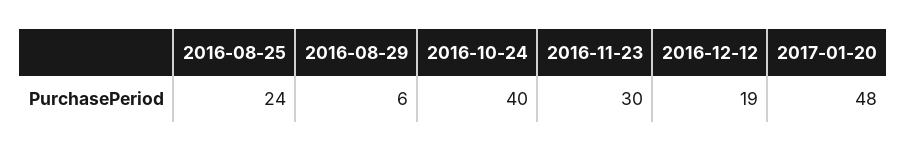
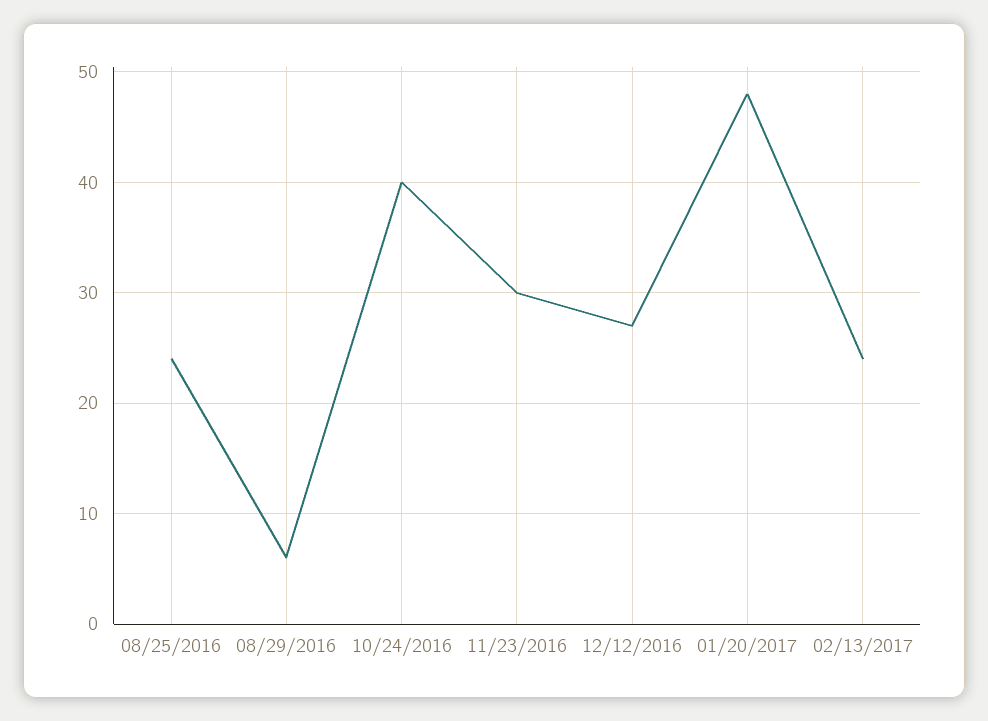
2016-12-12: 19 -> 27
02/13/2017: none -> 24

